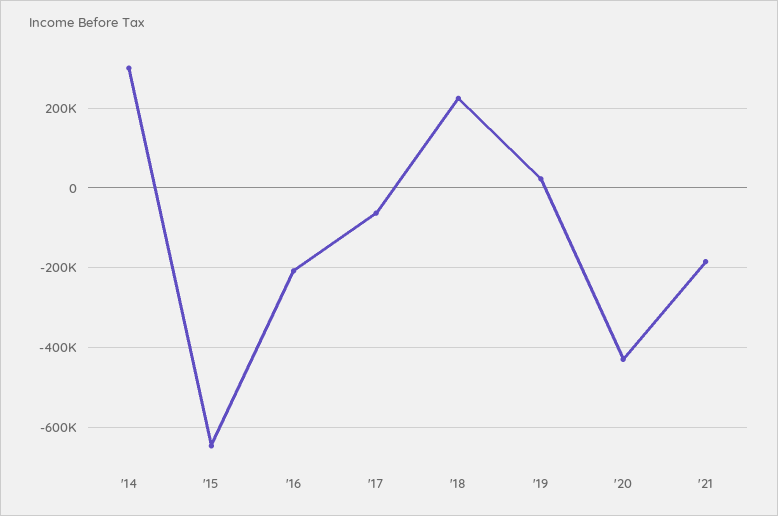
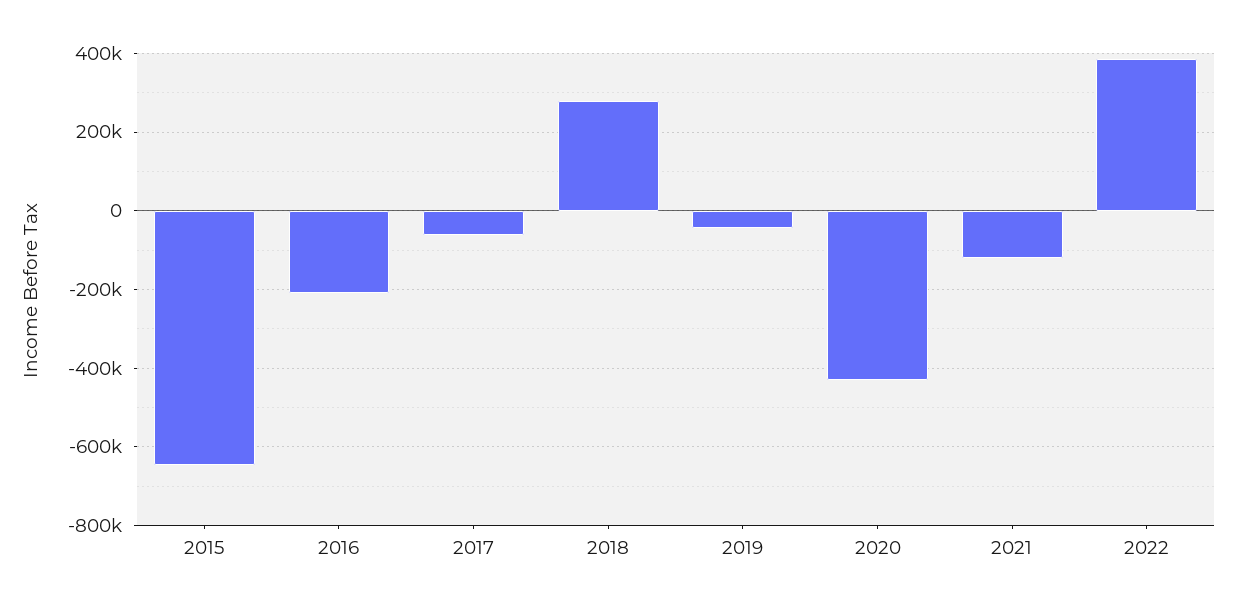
'14: 300000 -> none
'18: 220000 -> 280000
'19: 20000 -> -40000
'21: -180000 -> -120000
2022: none -> 380000

